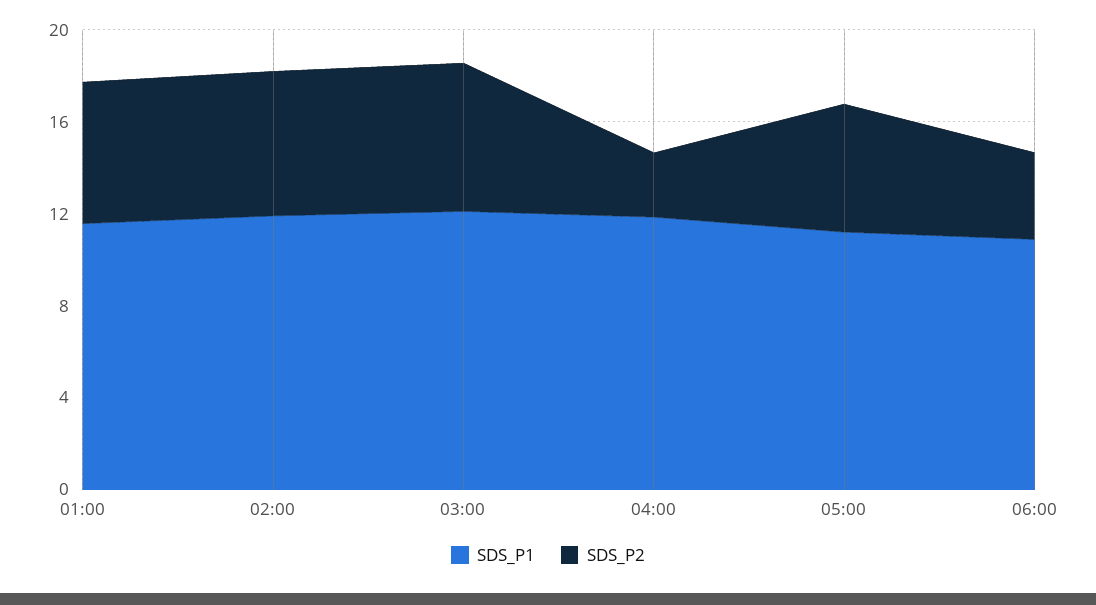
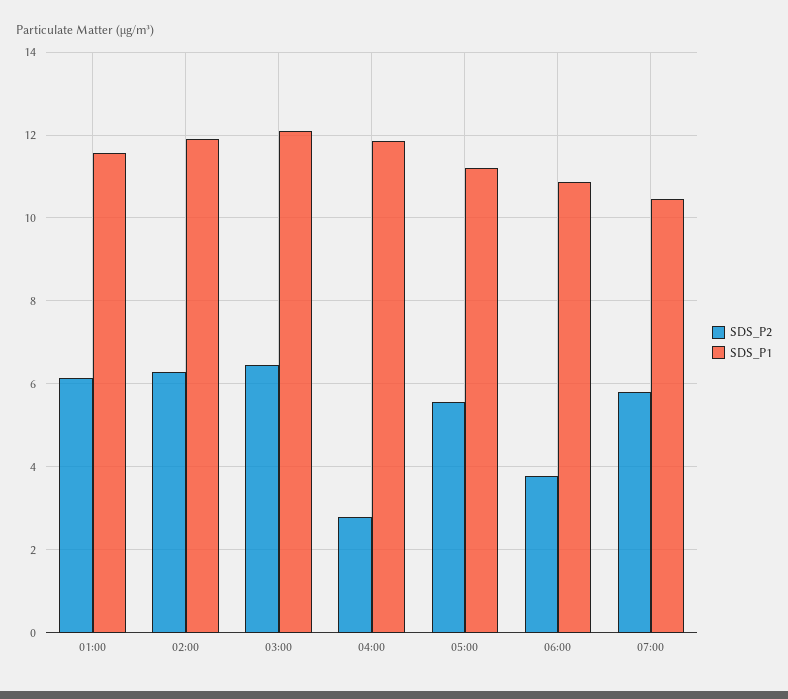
SDS_P2, 07:00: none -> 5.8
SDS_P1, 07:00: none -> 10.4

